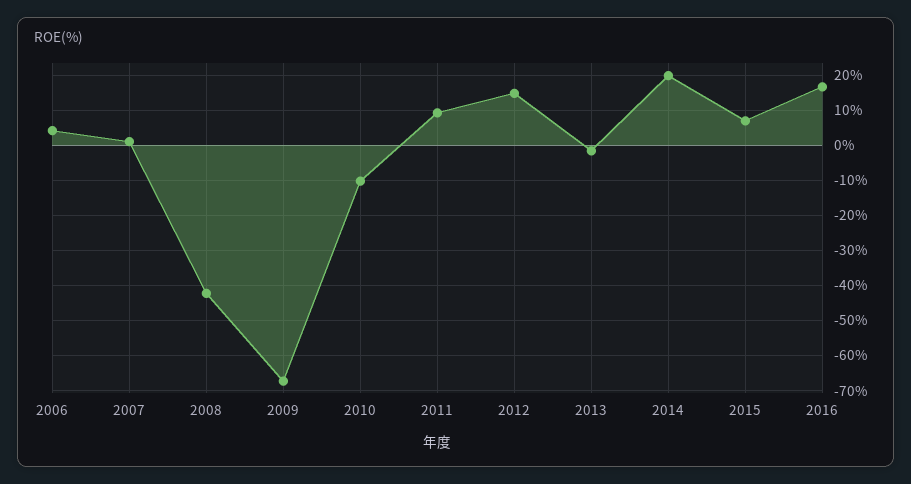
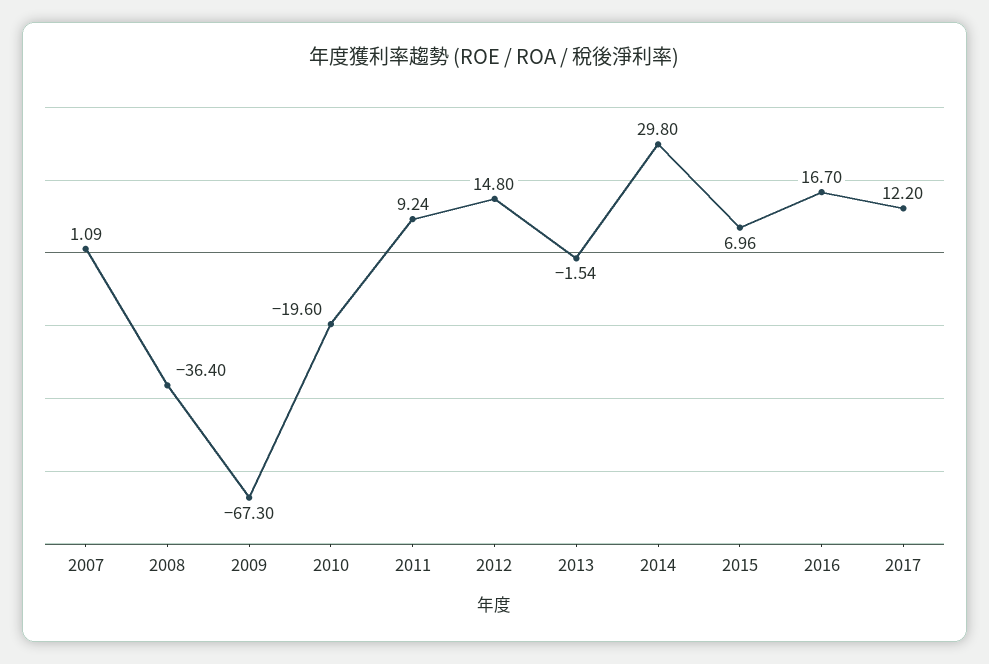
2006: 4 -> none
2008: -42 -> -36.4
2010: -10 -> -19.6
2014: 20 -> 29.8
2017: none -> 12.2

